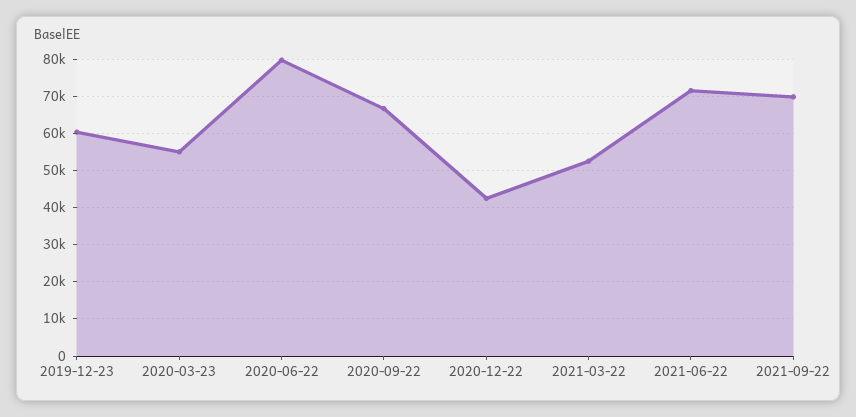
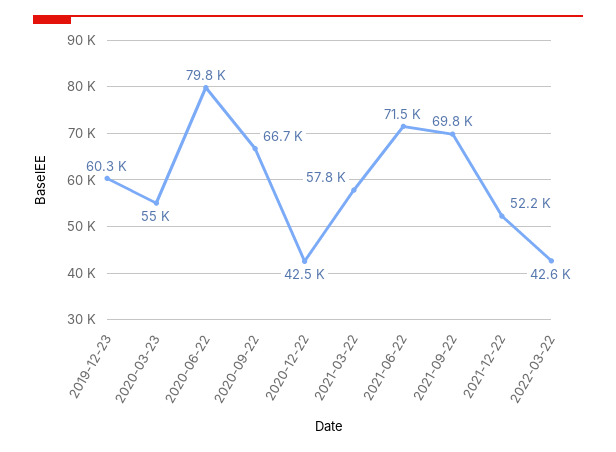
2021-03-22: 52000 -> 57800
2021-12-22: none -> 52200
2022-03-22: none -> 42600

